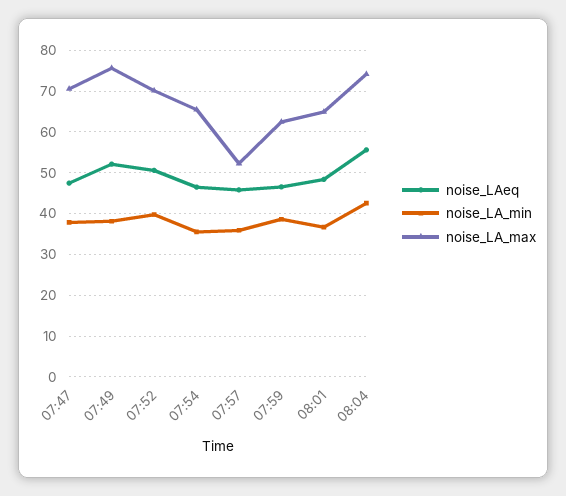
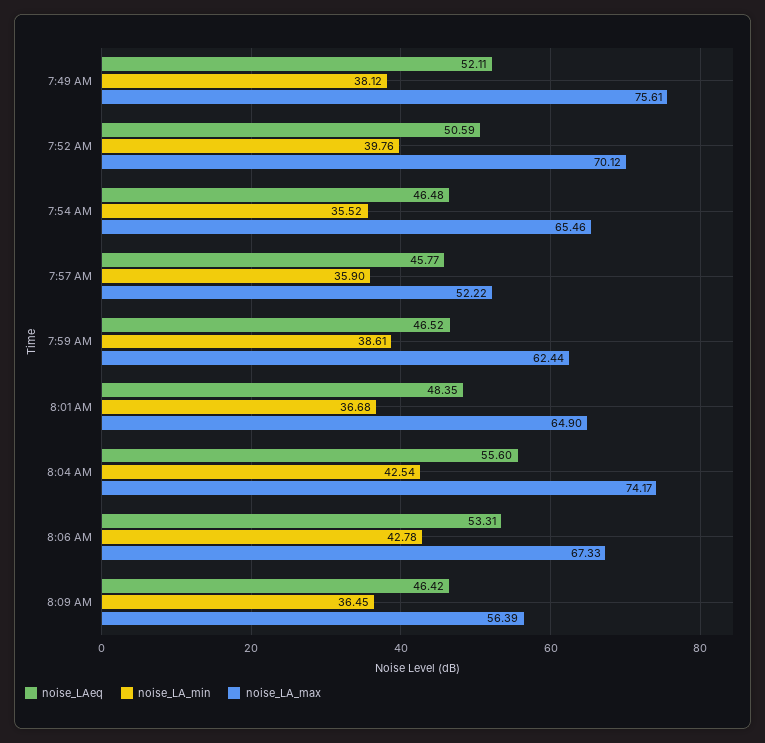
noise_LAeq, 07:47: 48 -> none
noise_LA_min, 07:47: 38 -> none
noise_LA_max, 07:47: 70 -> none
noise_LAeq, 8:06 AM: none -> 53.31
noise_LA_min, 8:06 AM: none -> 42.78
noise_LA_max, 8:06 AM: none -> 67.33
noise_LAeq, 8:09 AM: none -> 46.42
noise_LA_min, 8:09 AM: none -> 36.45
noise_LA_max, 8:09 AM: none -> 56.39

